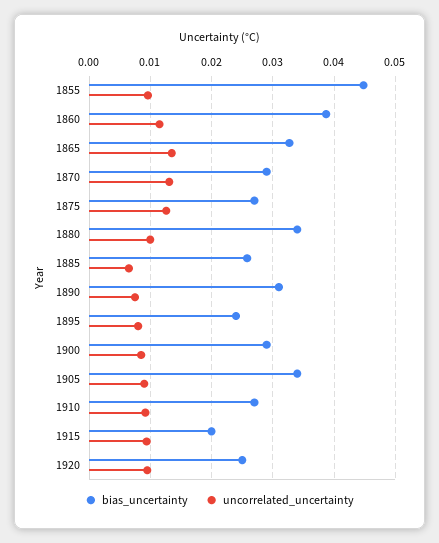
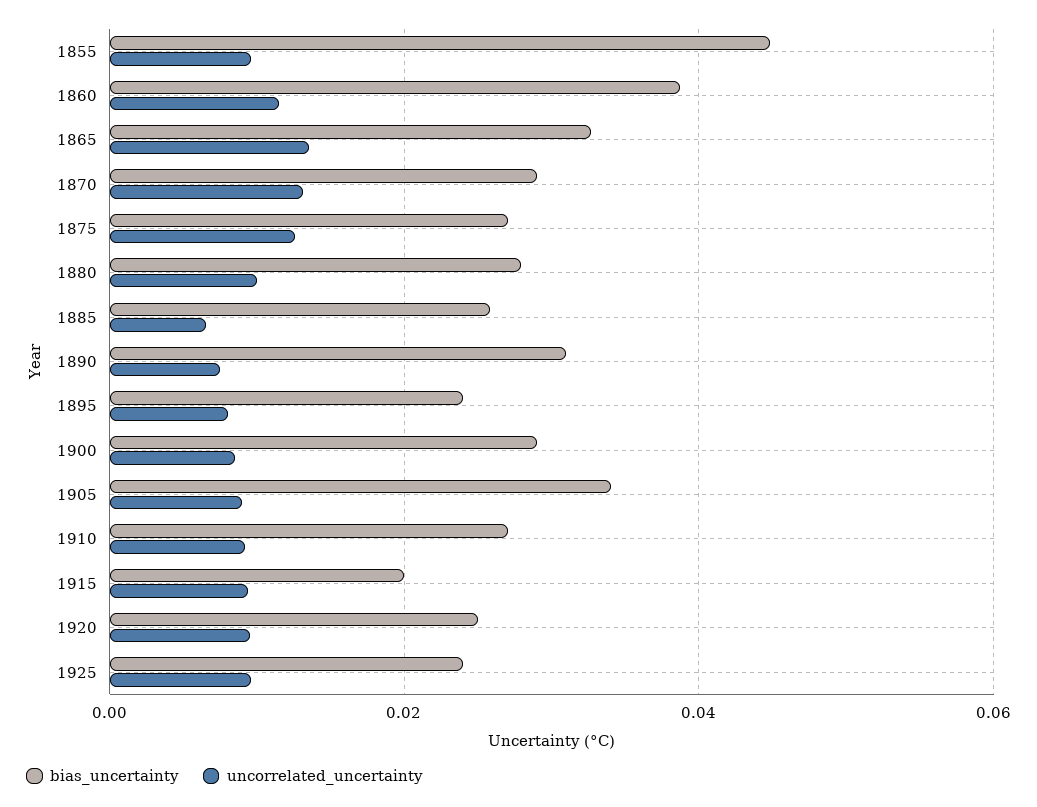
bias_uncertainty, 1880: 0.034 -> 0.028
bias_uncertainty, 1925: none -> 0.024
uncorrelated_uncertainty, 1925: none -> 0.01

